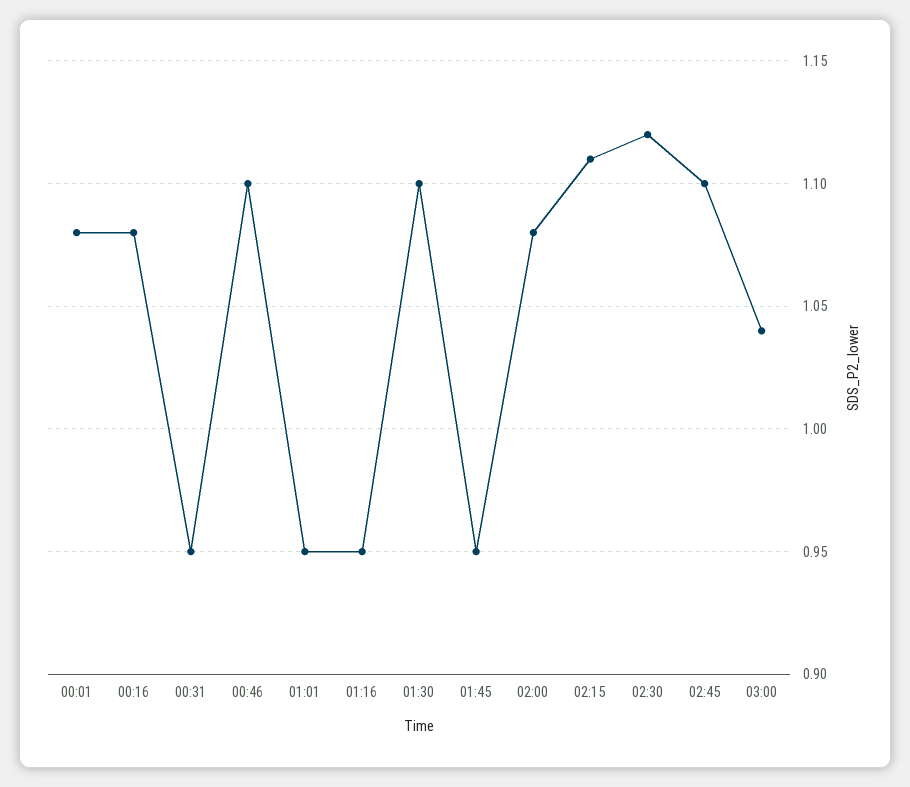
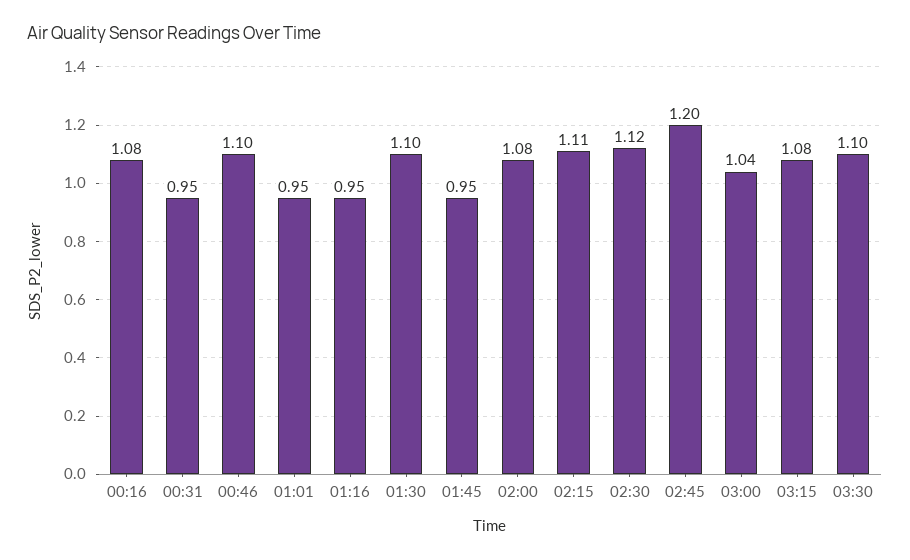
00:01: 1.08 -> none
02:45: 1.1 -> 1.2
03:15: none -> 1.08
03:30: none -> 1.1

